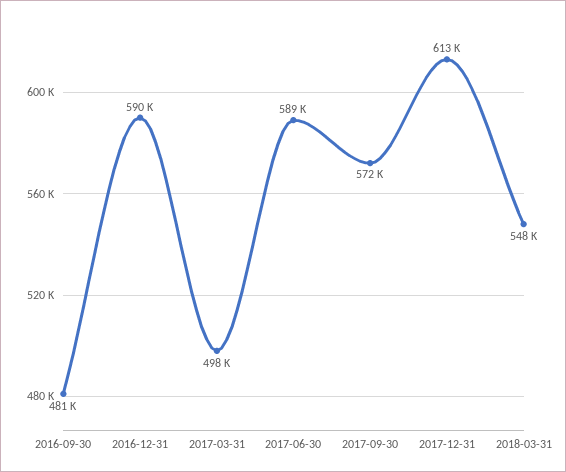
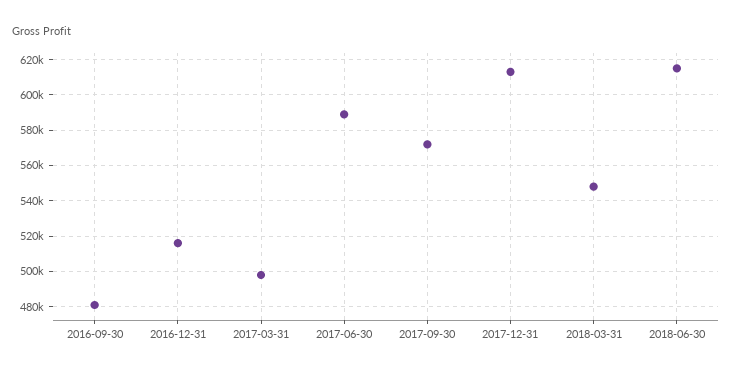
2016-12-31: 590000 -> 515000
2018-06-30: none -> 615000

